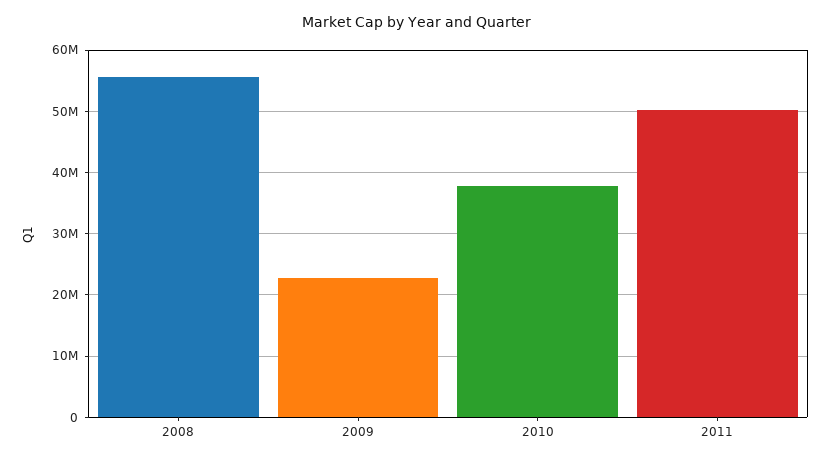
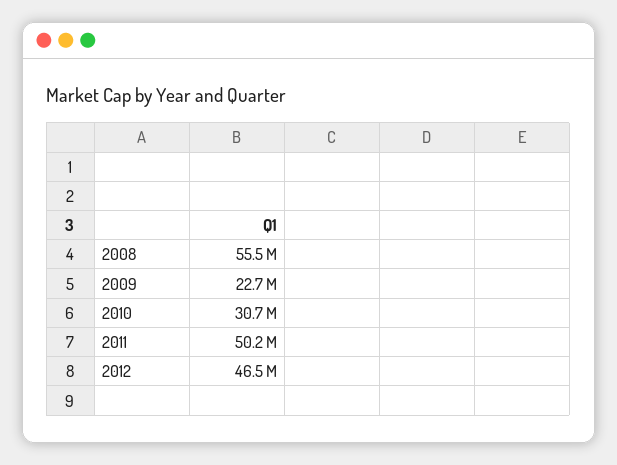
2010: 38000000 -> 30700000
2012: none -> 46500000

